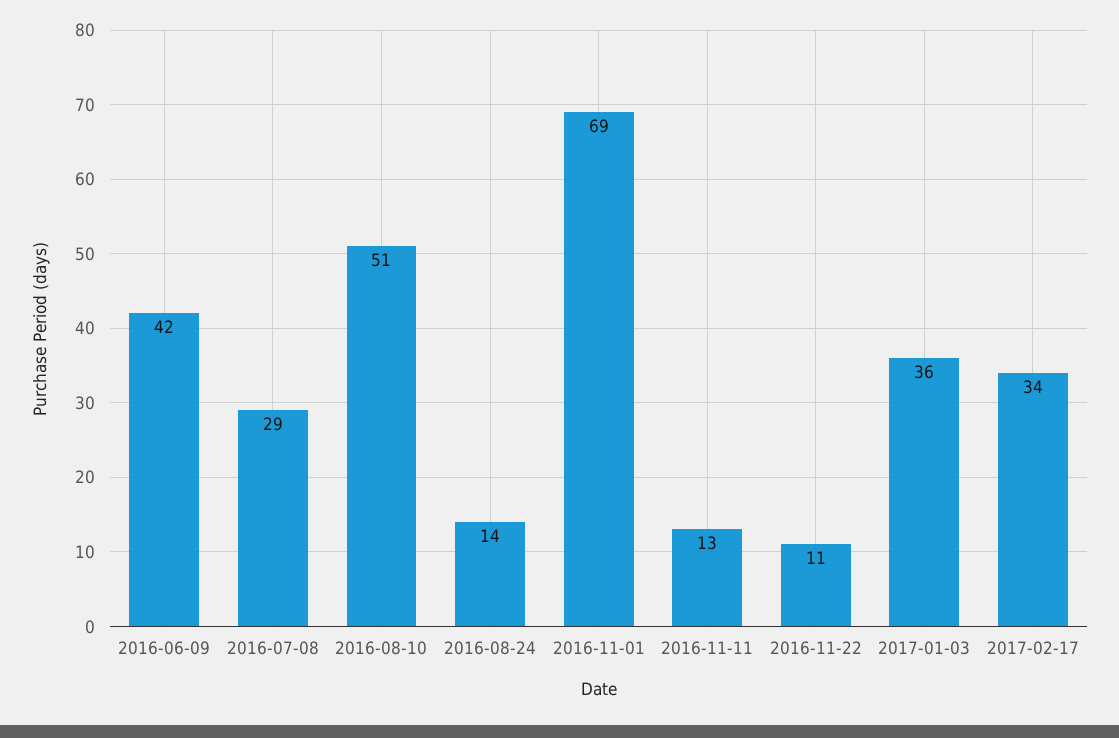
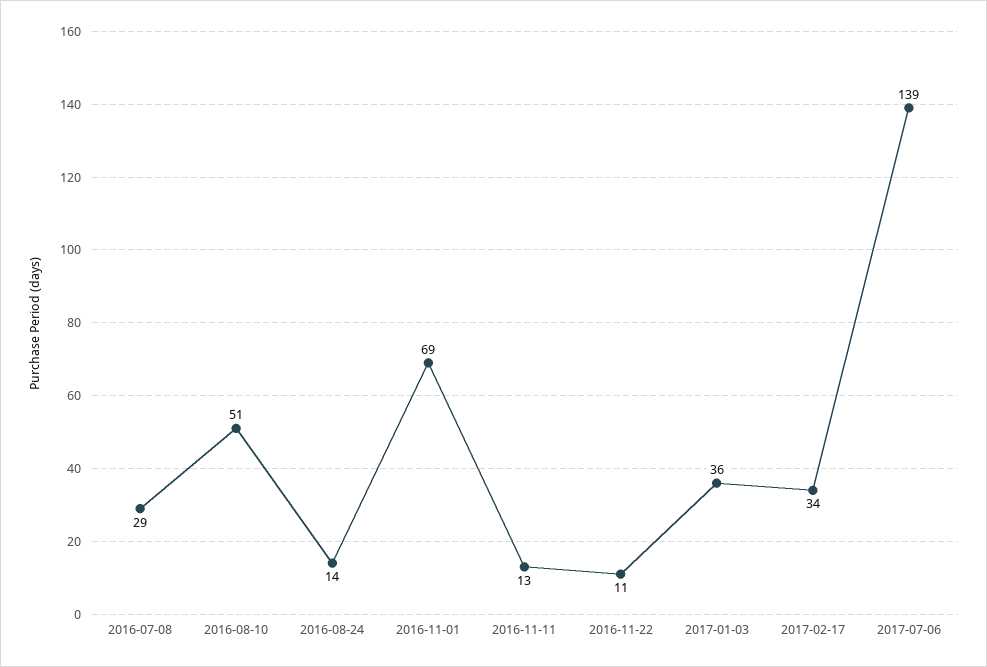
2016-06-09: 42 -> none
2017-07-06: none -> 139

